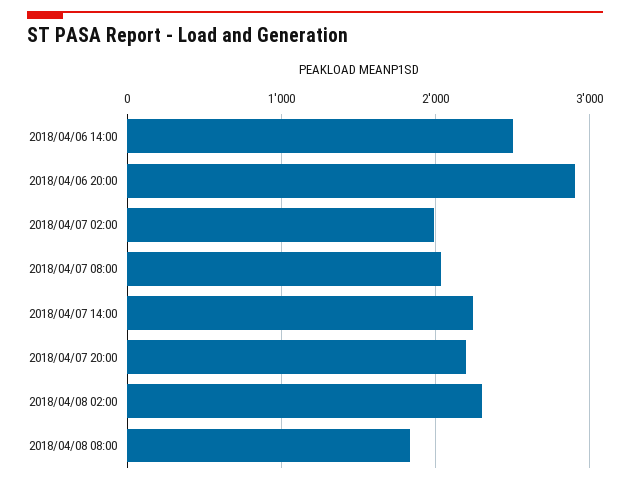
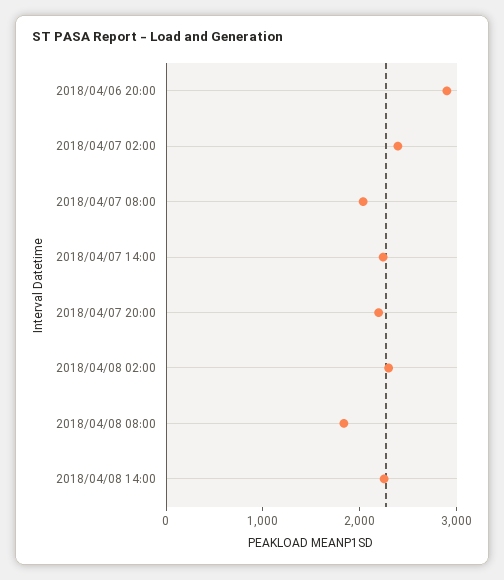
2018/04/06 14:00: 2500 -> none
2018/04/07 02:00: 2000 -> 2400
2018/04/08 14:00: none -> 2200

